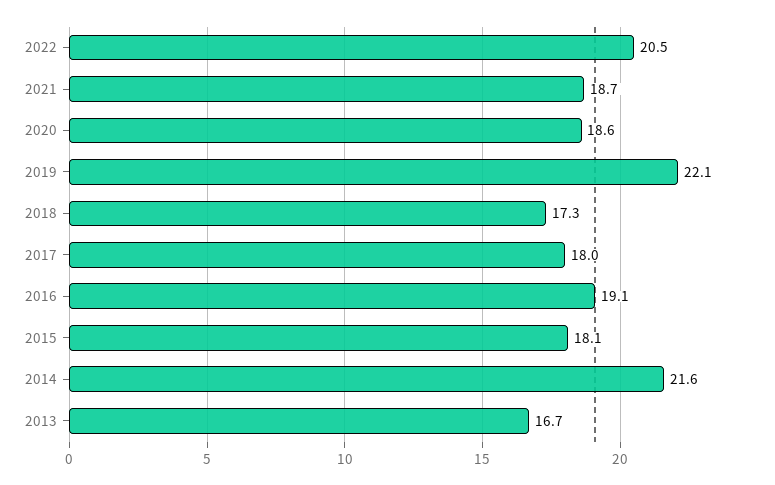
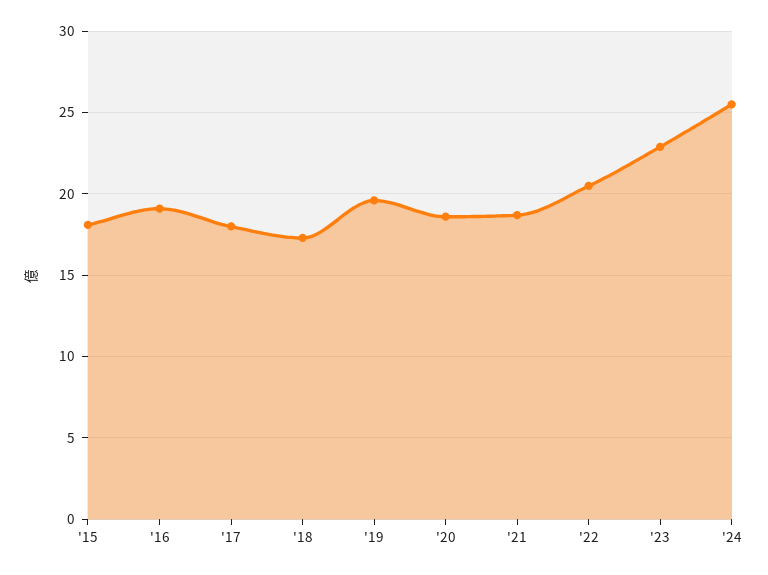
2019: 22.1 -> 19.5
2014: 21.6 -> none
2013: 16.7 -> none
'23: none -> 23
'24: none -> 25.5

